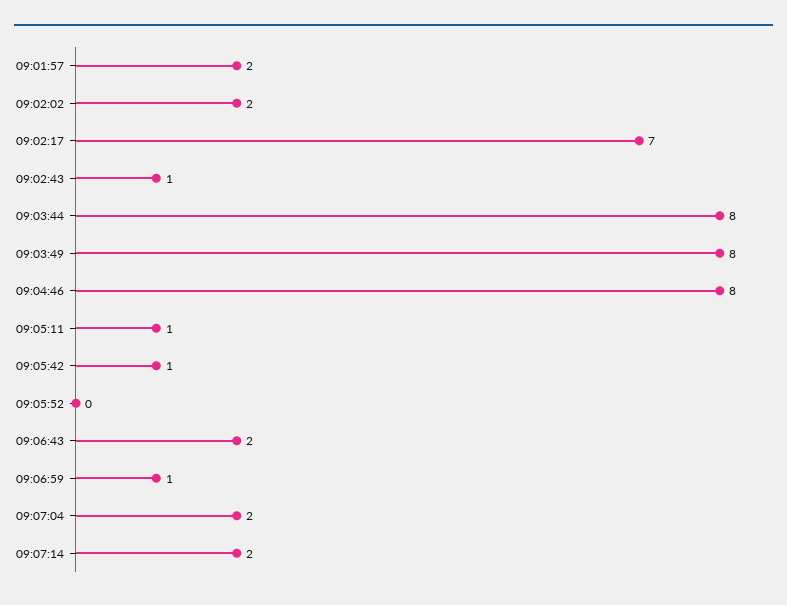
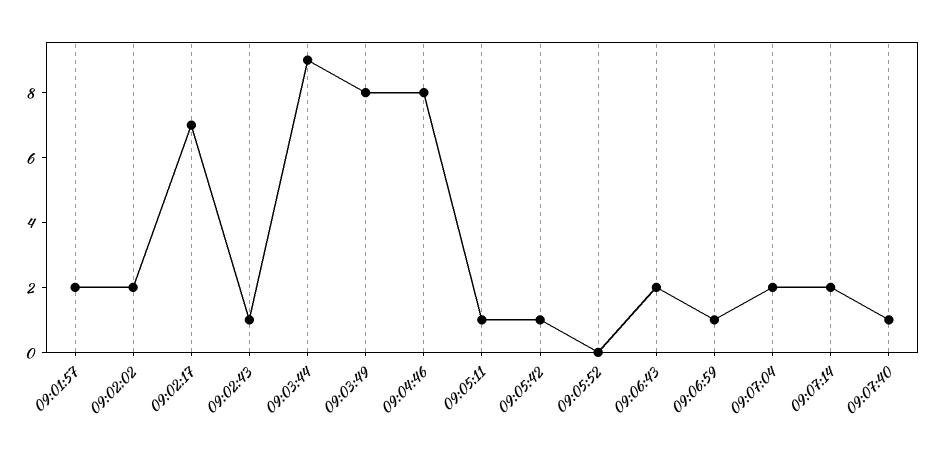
09:03:44: 8 -> 9
09:07:40: none -> 1

